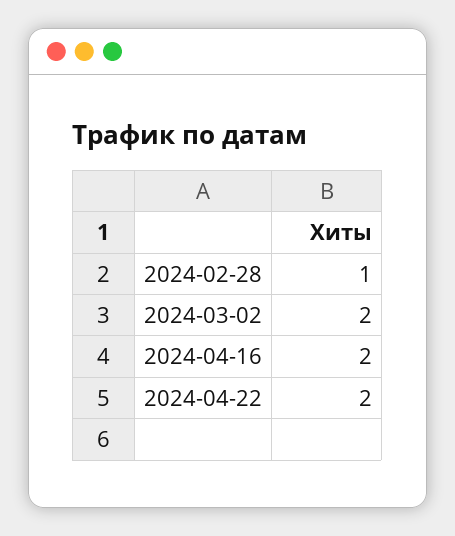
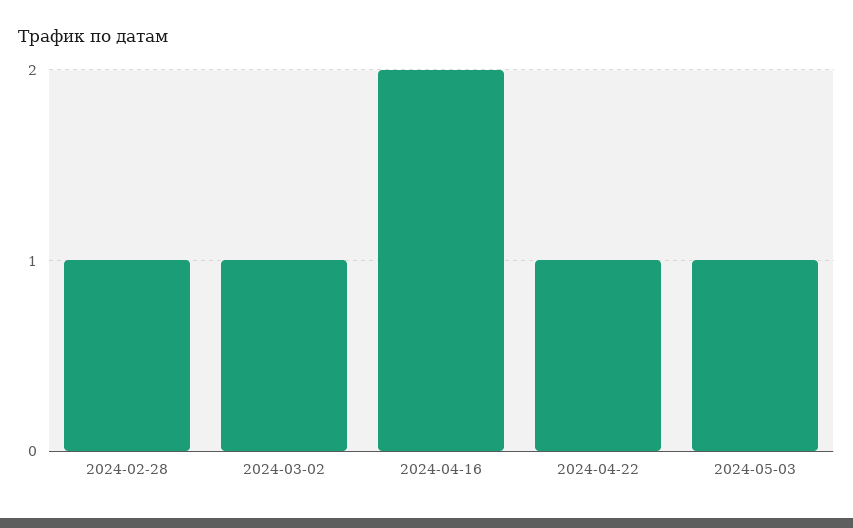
2024-03-02: 2 -> 1
2024-04-22: 2 -> 1
2024-05-03: none -> 1

